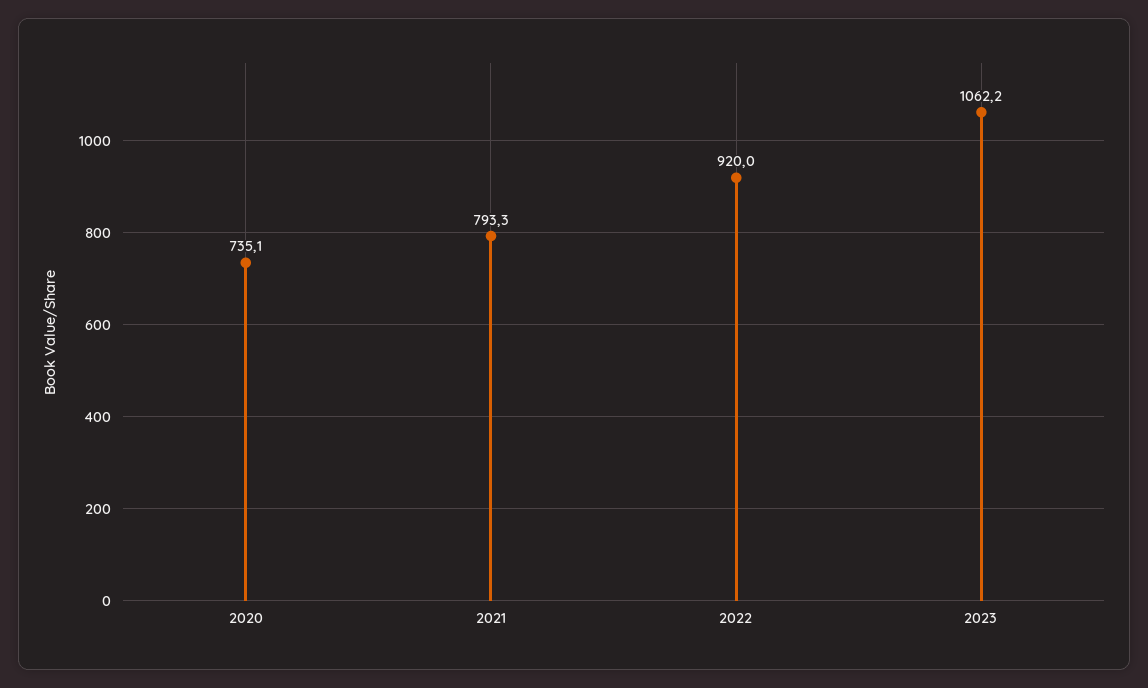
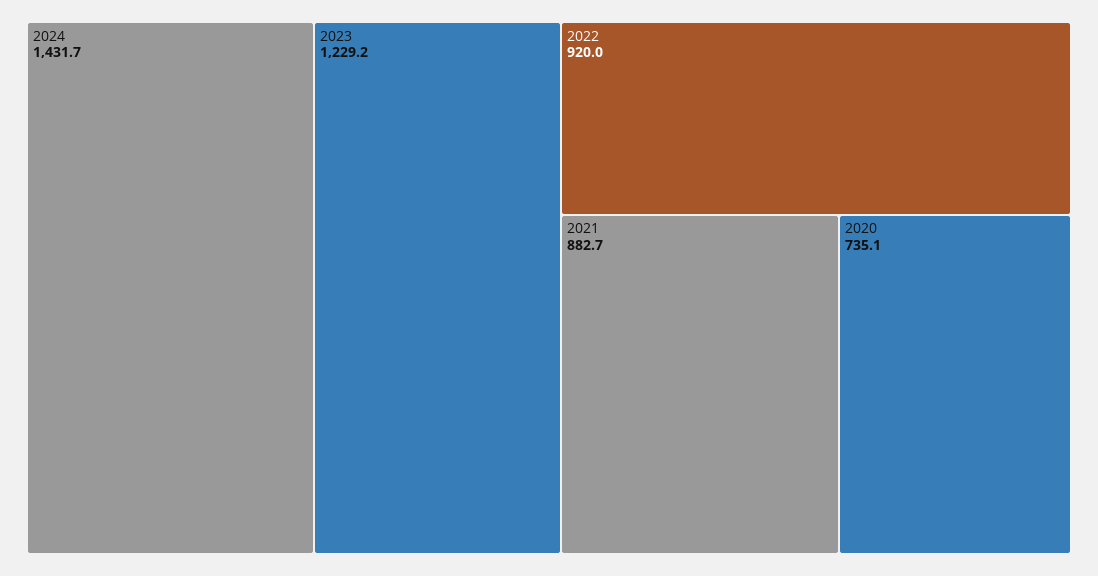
2021: 793.3 -> 882.7
2023: 1062.2 -> 1229.2
2024: none -> 1431.7

